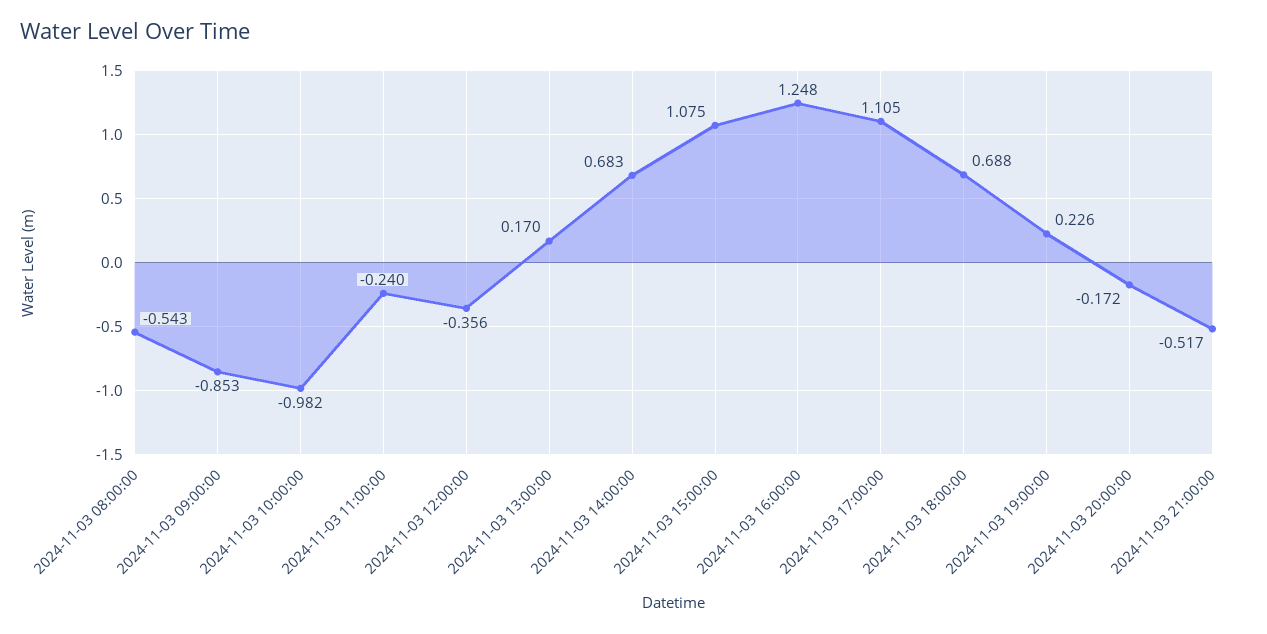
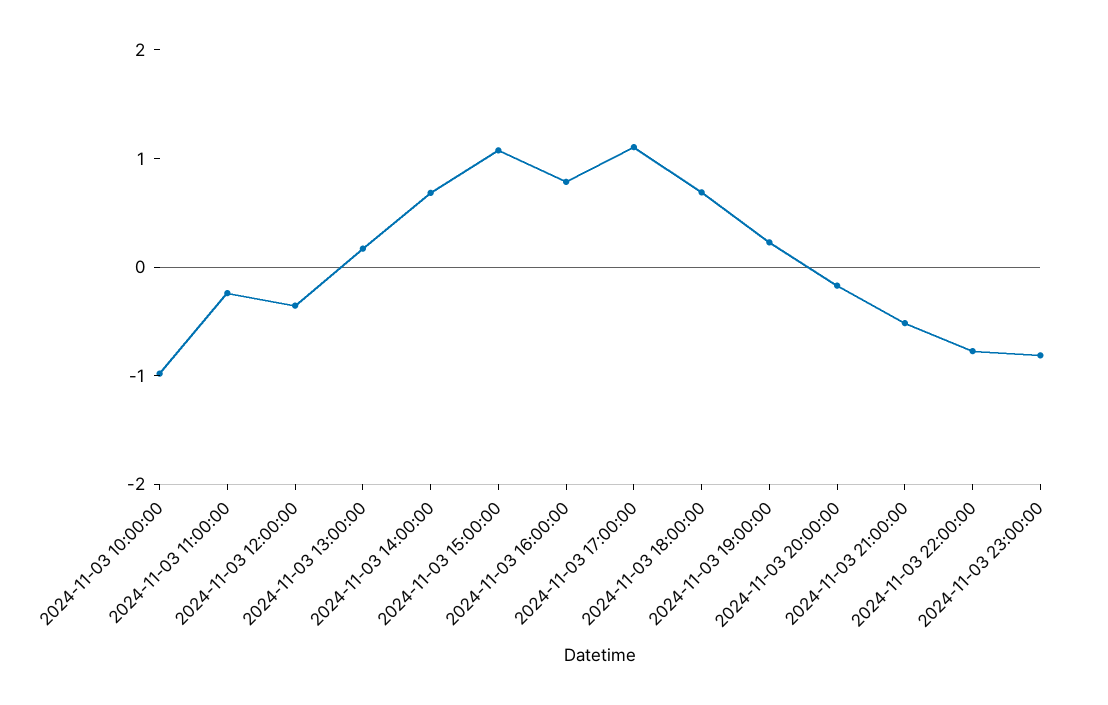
2024-11-03 08:00:00: -0.543 -> none
2024-11-03 09:00:00: -0.853 -> none
2024-11-03 16:00:00: 1.248 -> 0.8
2024-11-03 22:00:00: none -> -0.8
2024-11-03 23:00:00: none -> -0.8

